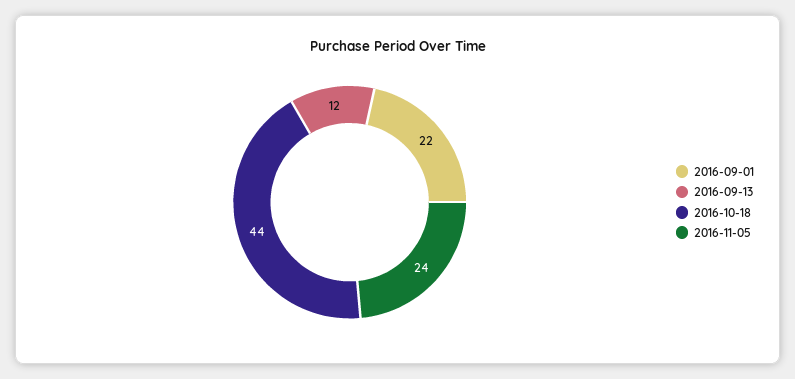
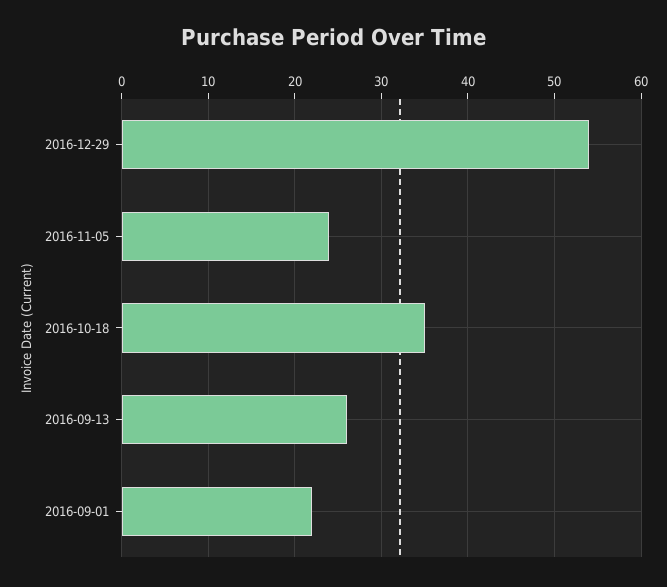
2016-09-13: 12 -> 26
2016-10-18: 44 -> 35
2016-12-29: none -> 54

